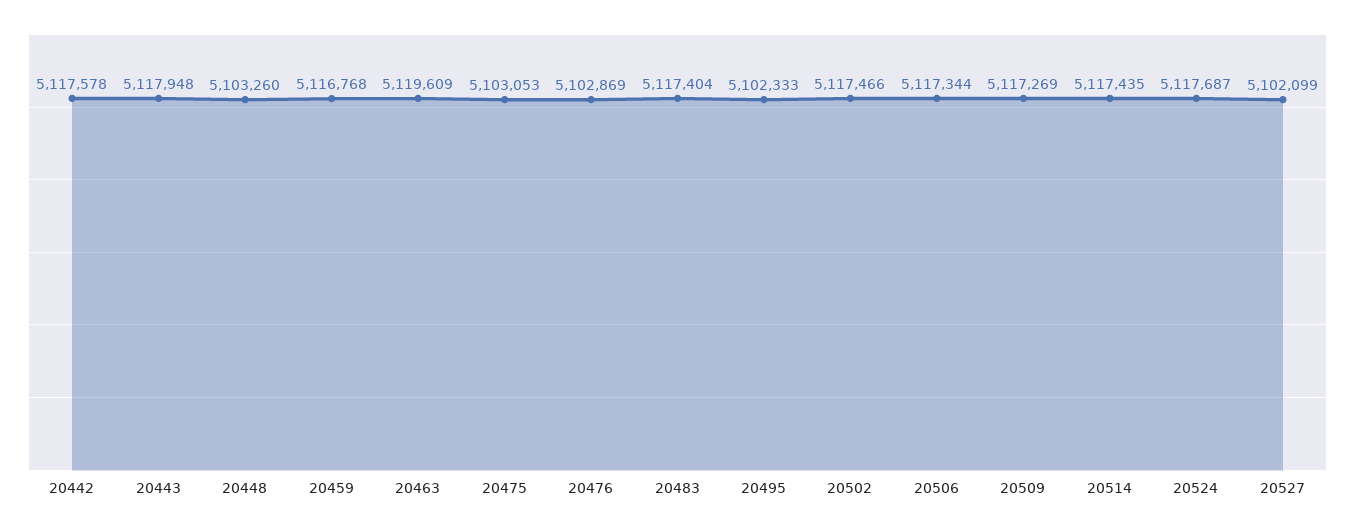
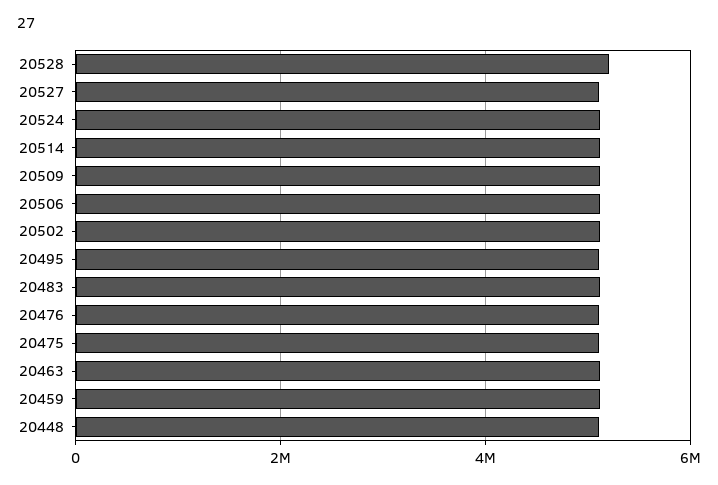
20442: 5117578 -> none
20443: 5117948 -> none
20528: none -> 5200000

